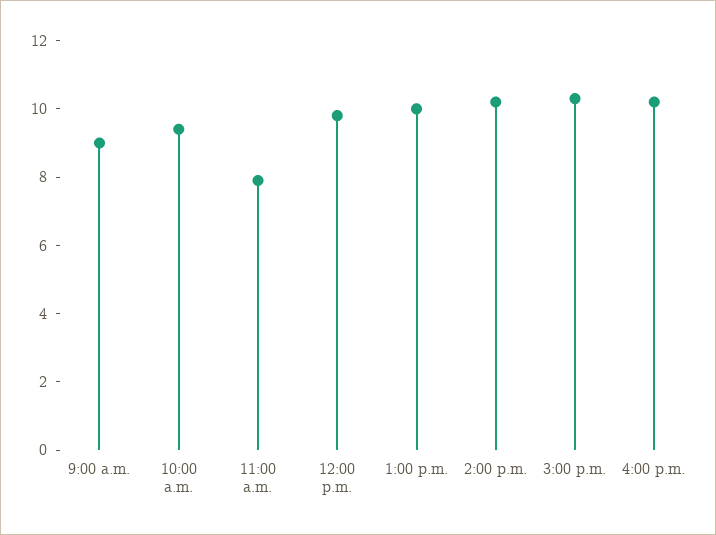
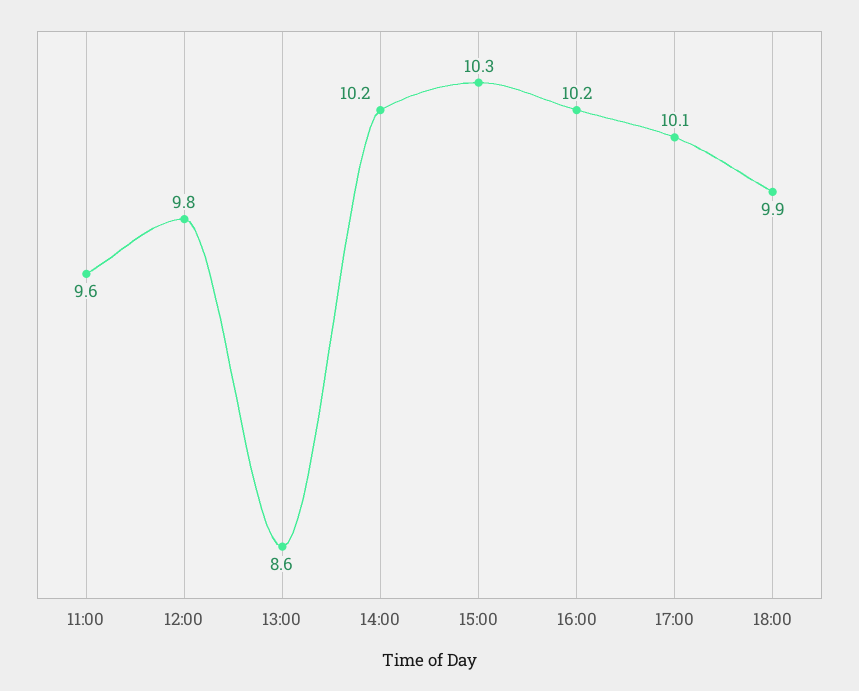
9:00 a.m.: 9 -> none
10:00 a.m.: 9.5 -> none
11:00 a.m.: 8 -> 9.6
1:00 p.m.: 10 -> 8.6
17:00: none -> 10.1
18:00: none -> 9.9

